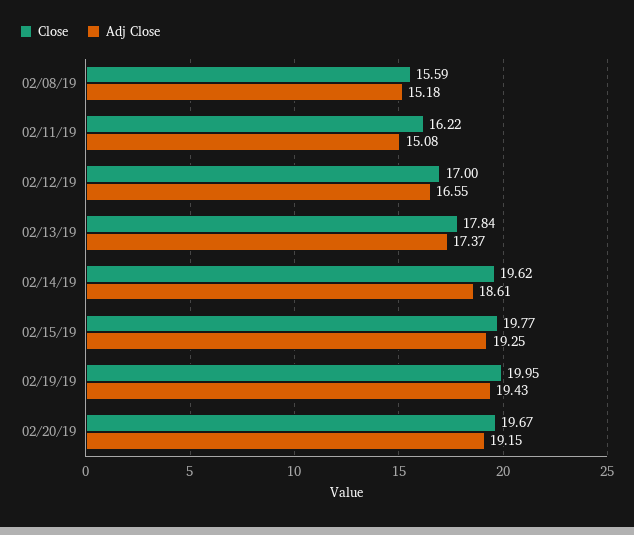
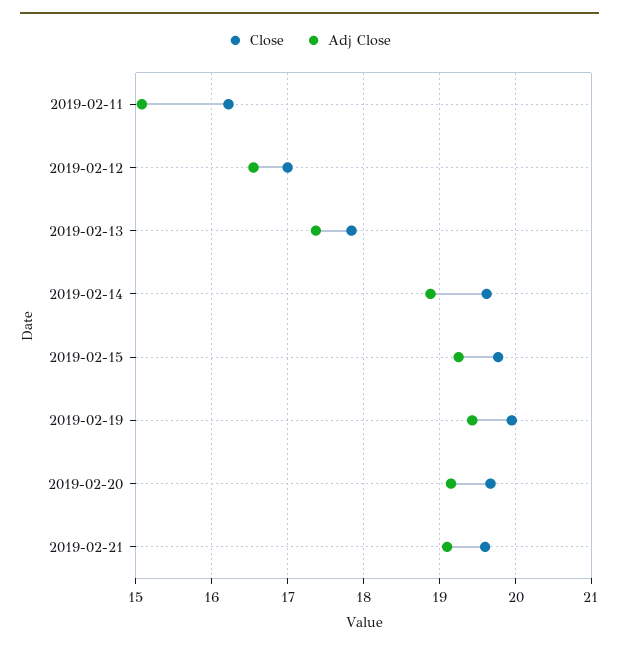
Close, 02/08/19: 15.59 -> none
Adj Close, 02/08/19: 15.18 -> none
Adj Close, 02/14/19: 18.61 -> 18.9
Close, 2019-02-21: none -> 19.6
Adj Close, 2019-02-21: none -> 19.1

